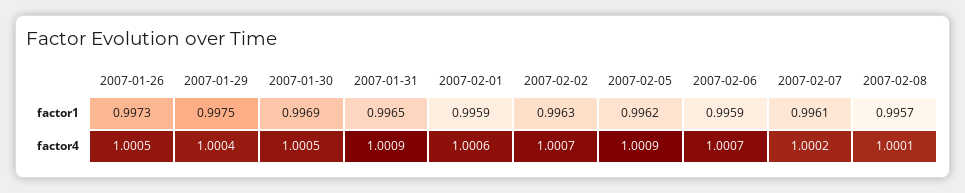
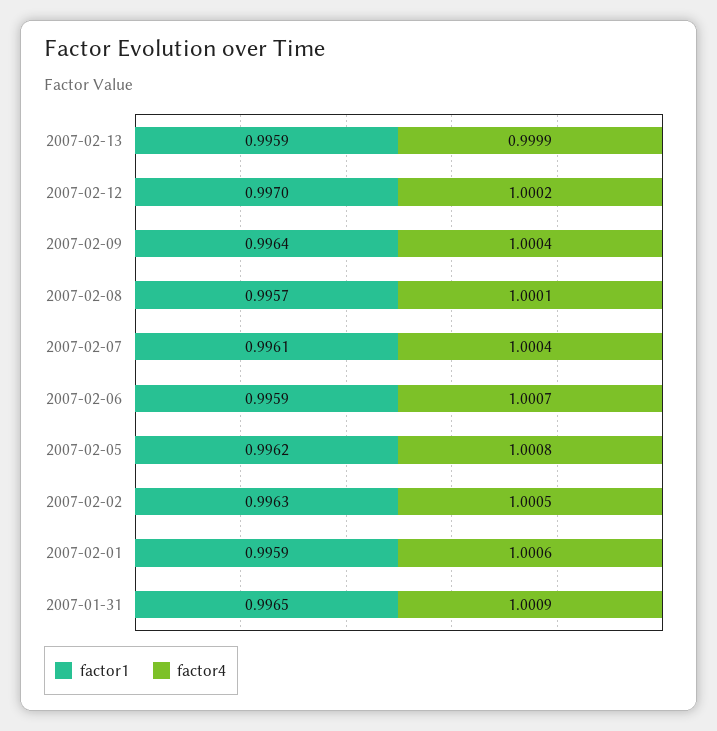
factor1, 2007-01-26: 0.9973 -> none
factor1, 2007-01-29: 0.9975 -> none
factor1, 2007-01-30: 0.9969 -> none
factor4, 2007-01-26: 1.0005 -> none
factor4, 2007-01-29: 1.0004 -> none
factor4, 2007-01-30: 1.0005 -> none
factor4, 2007-02-02: 1.0007 -> 1.0005
factor4, 2007-02-05: 1.0009 -> 1.0008
factor4, 2007-02-07: 1.0002 -> 1.0004
factor1, 2007-02-13: none -> 0.9959
factor4, 2007-02-13: none -> 0.9999
factor1, 2007-02-12: none -> 0.997
factor4, 2007-02-12: none -> 1.0002
factor1, 2007-02-09: none -> 0.9964
factor4, 2007-02-09: none -> 1.0004

